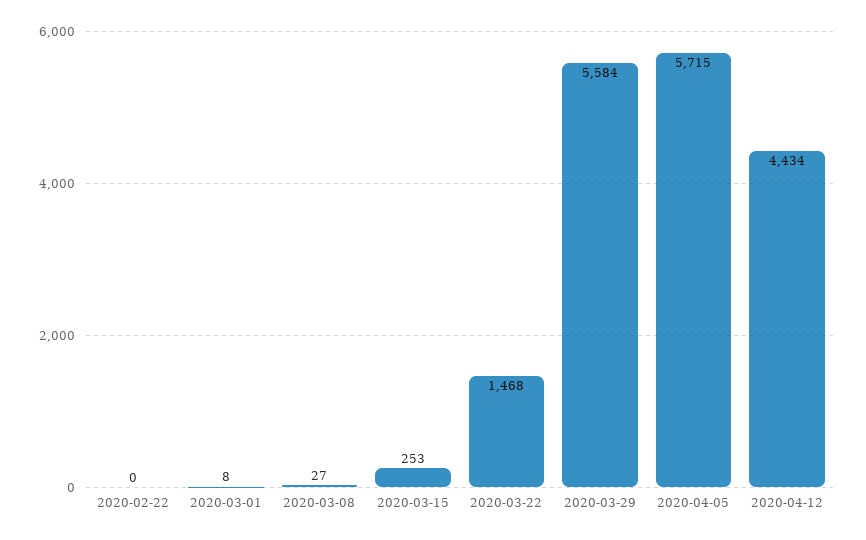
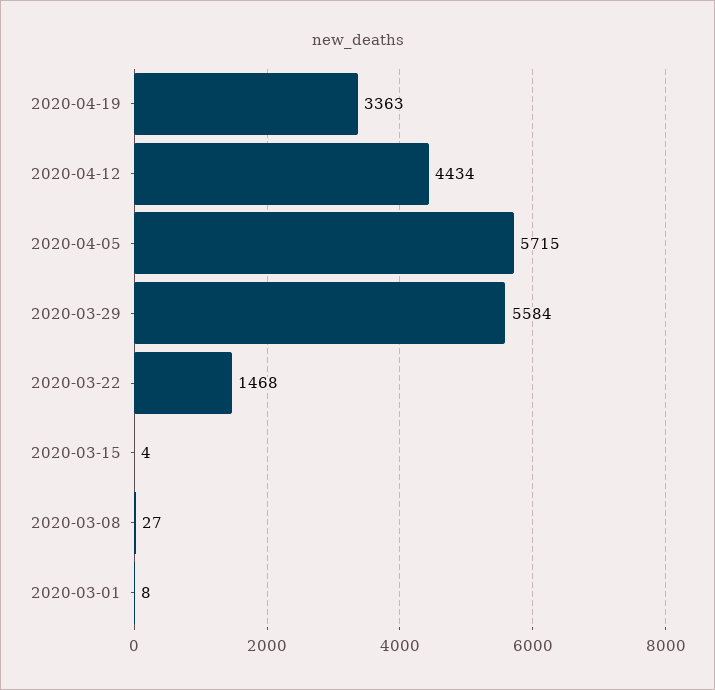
2020-02-22: 0 -> none
2020-03-15: 253 -> 4
2020-04-19: none -> 3363

